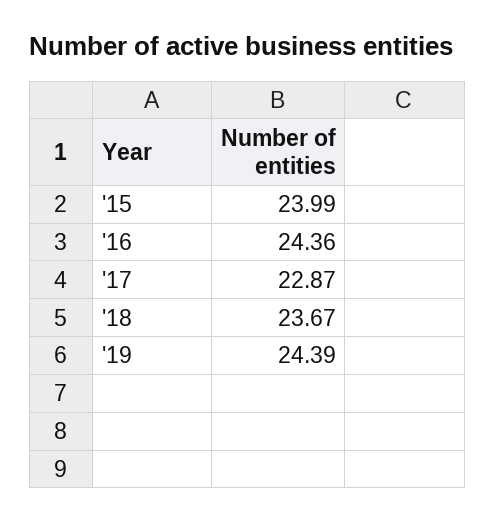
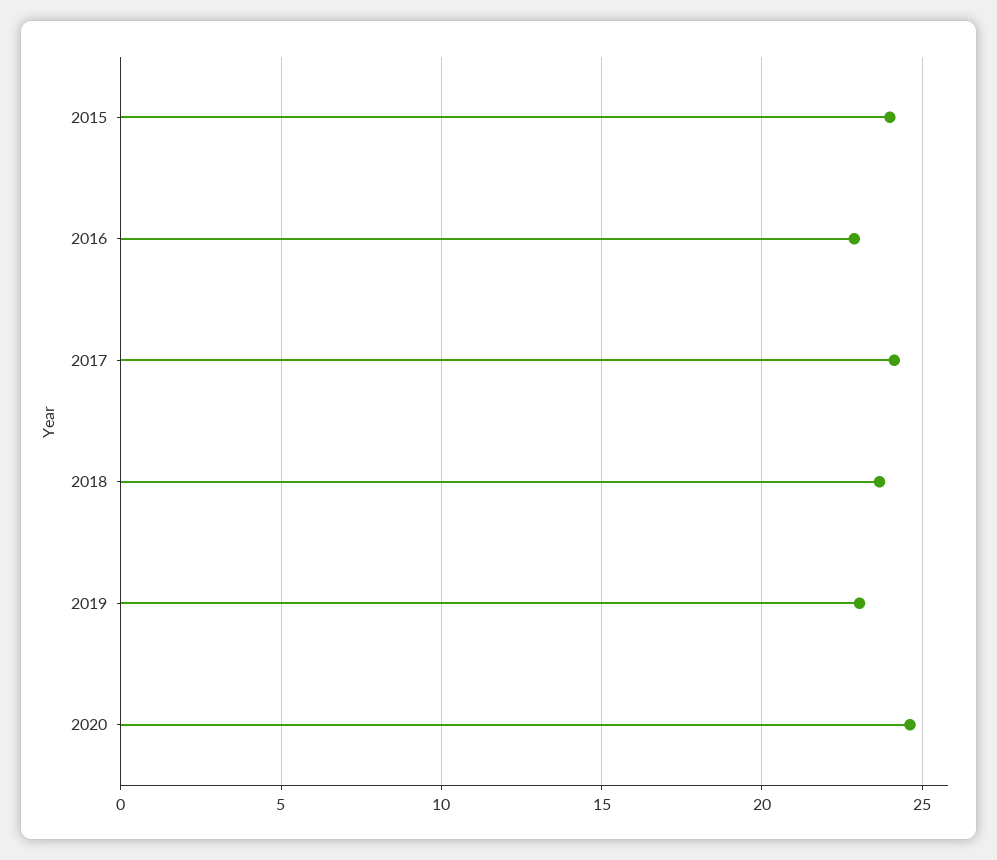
'16: 24.36 -> 23
'17: 22.87 -> 24
'19: 24.39 -> 23
2020: none -> 24.5

